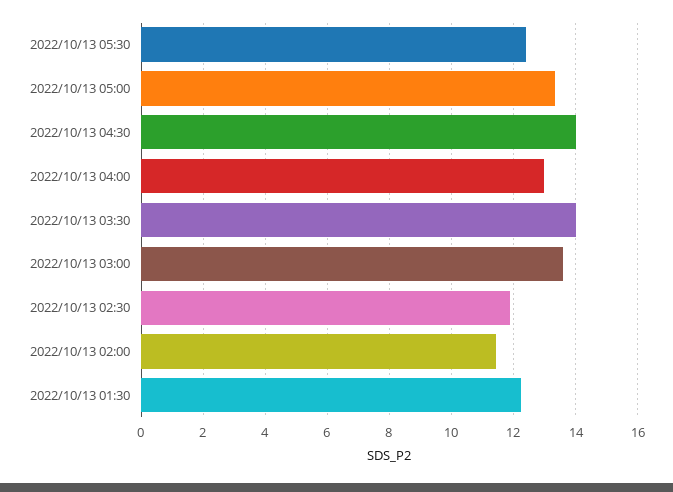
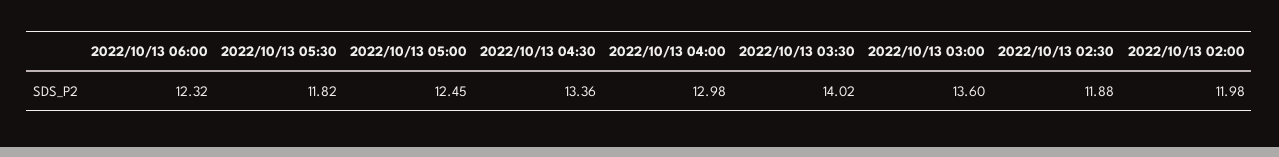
2022/10/13 05:30: 12.4 -> 11.82
2022/10/13 05:00: 13.4 -> 12.45
2022/10/13 04:30: 14 -> 13.36
2022/10/13 02:00: 11.4 -> 11.98
2022/10/13 01:30: 12.2 -> none
2022/10/13 06:00: none -> 12.32

